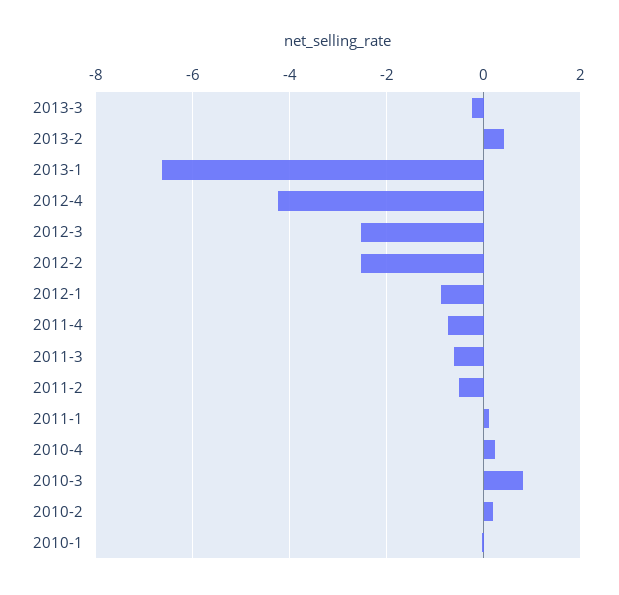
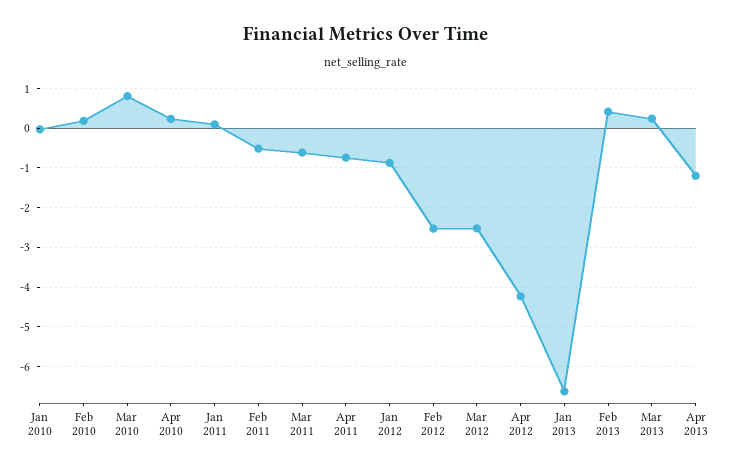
2013-3: -0.2 -> 0.2
Apr 2013: none -> -1.2

